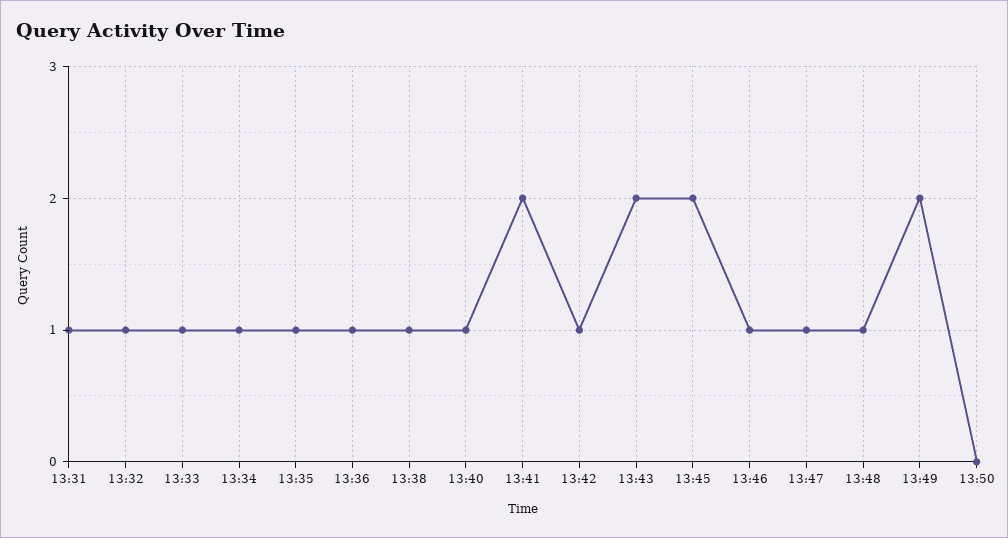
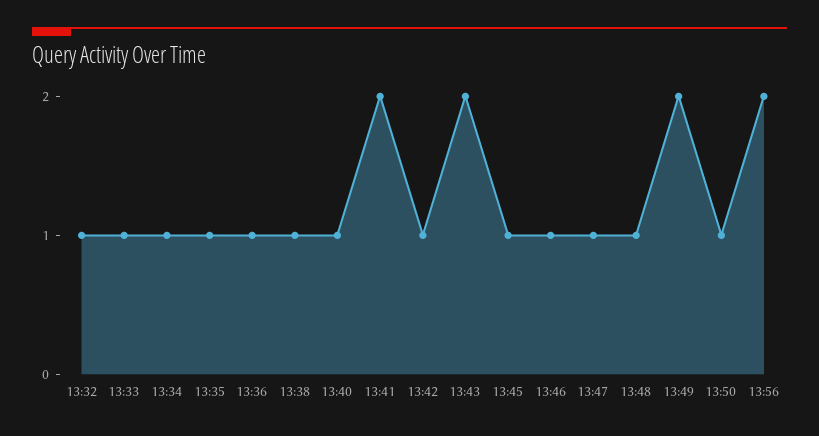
13:31: 1 -> none
13:45: 2 -> 1
13:50: 0 -> 1
13:56: none -> 2

